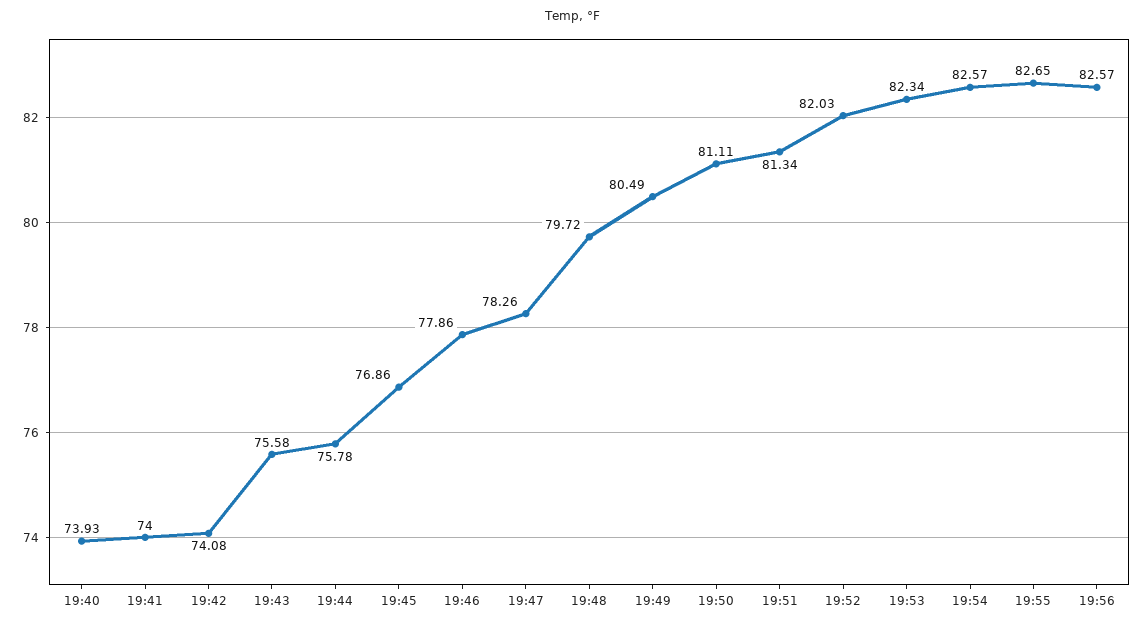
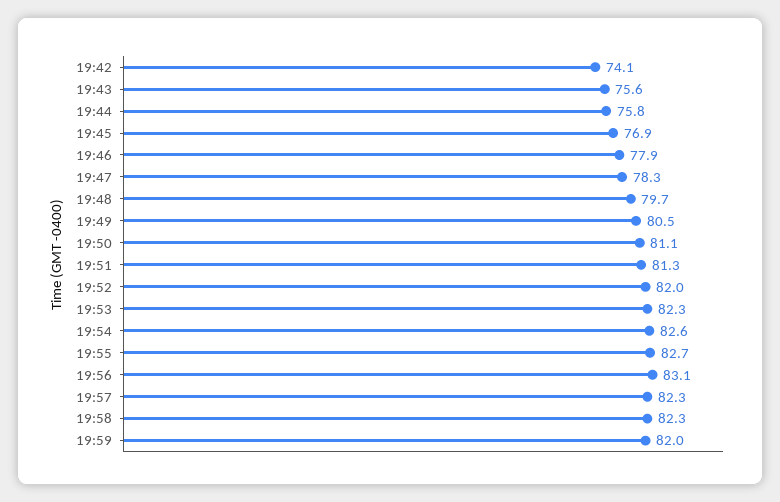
19:40: 73.93 -> none
19:41: 74 -> none
19:56: 82.57 -> 83.1
19:57: none -> 82.3
19:58: none -> 82.3
19:59: none -> 82

